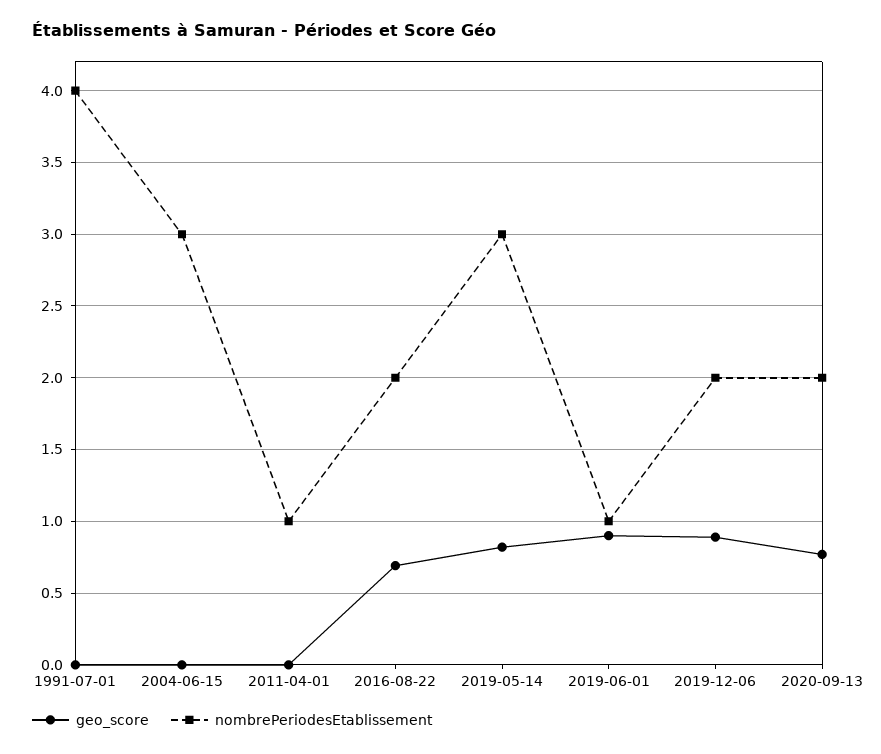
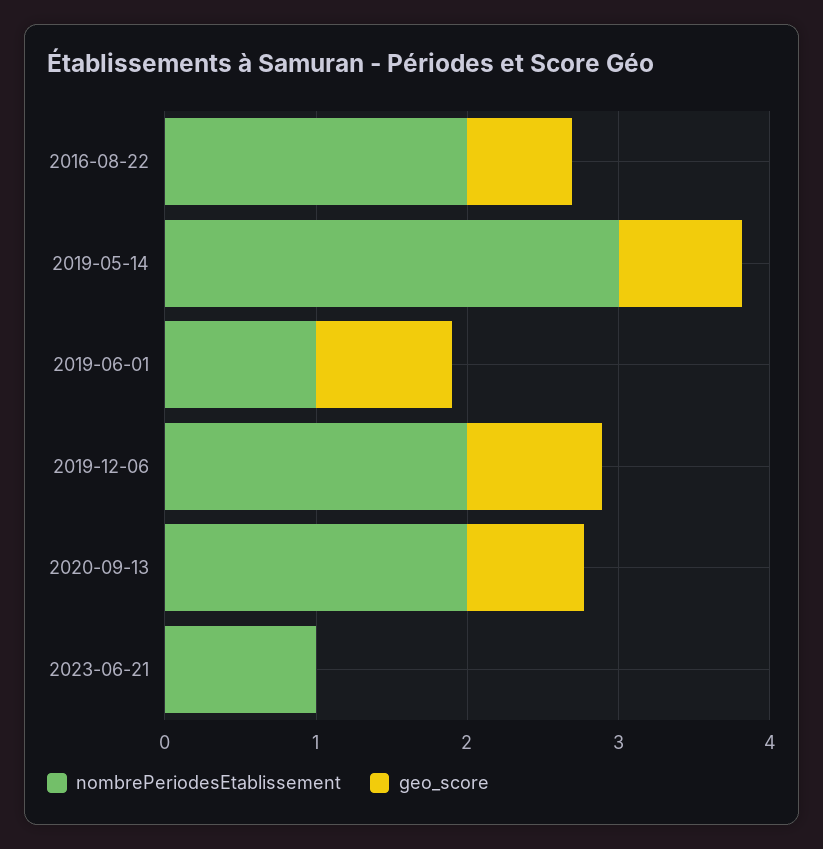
geo_score, 1991-07-01: 0 -> none
nombrePeriodesEtablissement, 1991-07-01: 4 -> none
geo_score, 2004-06-15: 0 -> none
nombrePeriodesEtablissement, 2004-06-15: 3 -> none
geo_score, 2011-04-01: 0 -> none
nombrePeriodesEtablissement, 2011-04-01: 1 -> none
nombrePeriodesEtablissement, 2023-06-21: none -> 1
geo_score, 2023-06-21: none -> 0

